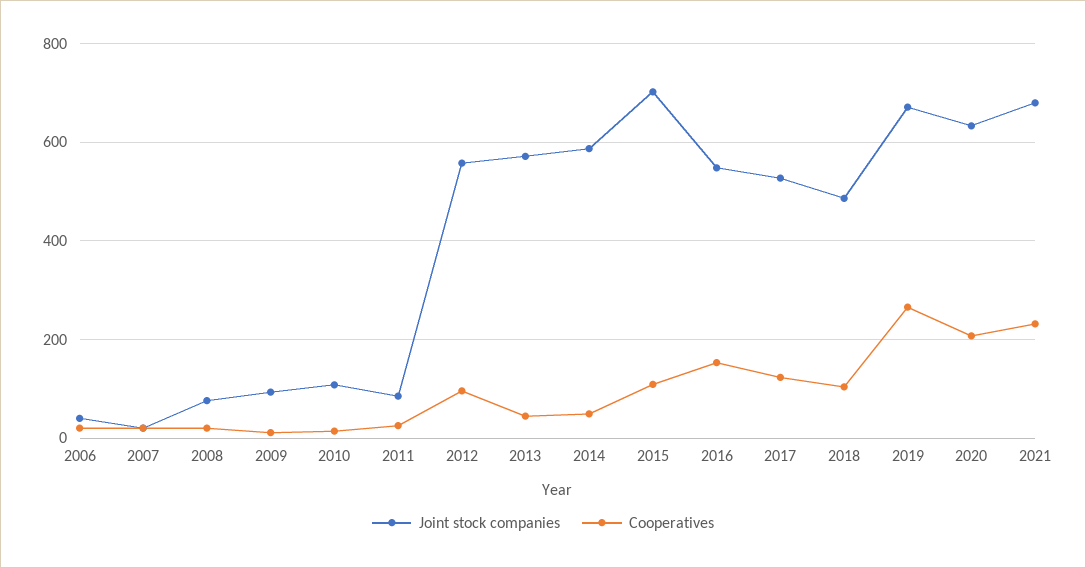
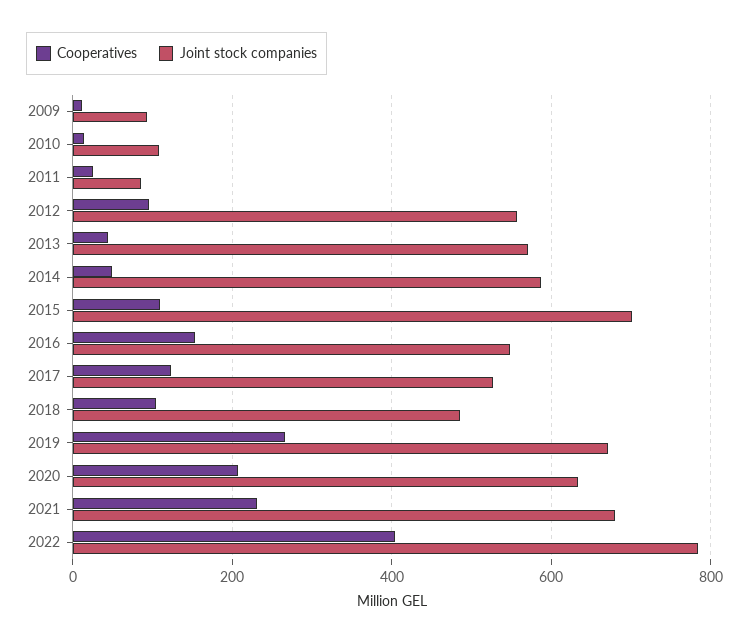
Joint stock companies, 2006: 40 -> none
Cooperatives, 2006: 20 -> none
Joint stock companies, 2007: 20 -> none
Cooperatives, 2007: 20 -> none
Joint stock companies, 2008: 80 -> none
Cooperatives, 2008: 20 -> none
Cooperatives, 2022: none -> 400
Joint stock companies, 2022: none -> 780

